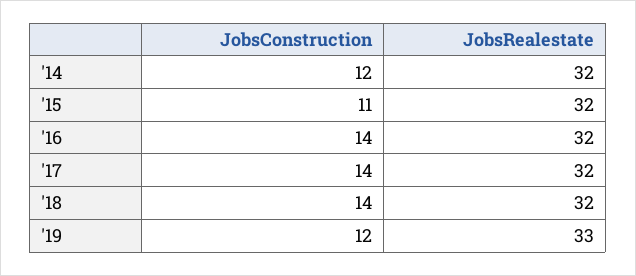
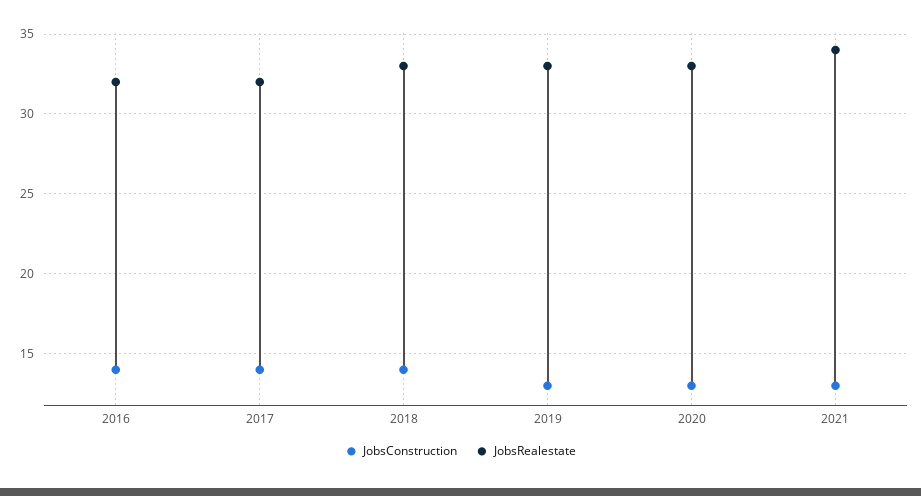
JobsConstruction, '14: 12 -> none
JobsRealestate, '14: 32 -> none
JobsConstruction, '15: 11 -> none
JobsRealestate, '15: 32 -> none
JobsRealestate, '18: 32 -> 33
JobsConstruction, '19: 12 -> 13
JobsConstruction, 2020: none -> 13
JobsRealestate, 2020: none -> 33
JobsConstruction, 2021: none -> 13
JobsRealestate, 2021: none -> 34

